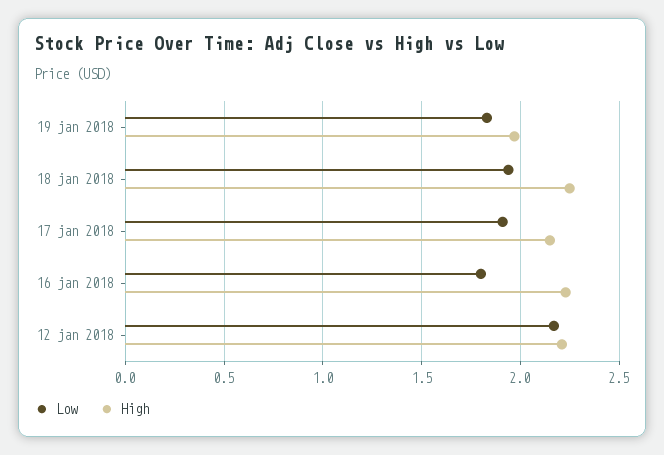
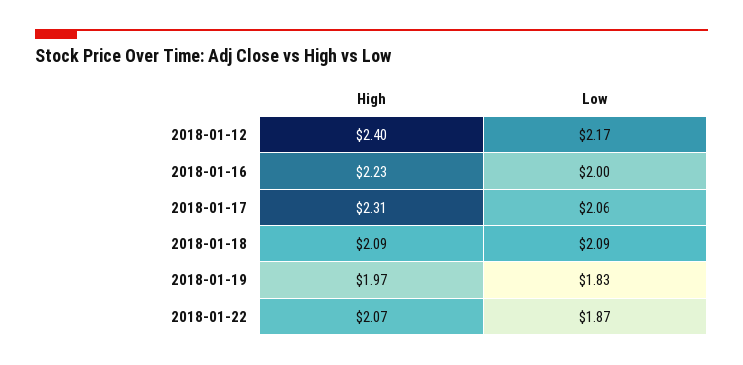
Low, 18 jan 2018: 1.95 -> 2.09
High, 18 jan 2018: 2.25 -> 2.09
Low, 17 jan 2018: 1.9 -> 2.06
High, 17 jan 2018: 2.15 -> 2.31
Low, 16 jan 2018: 1.8 -> 2
High, 12 jan 2018: 2.2 -> 2.4
High, 2018-01-22: none -> 2.07
Low, 2018-01-22: none -> 1.87

